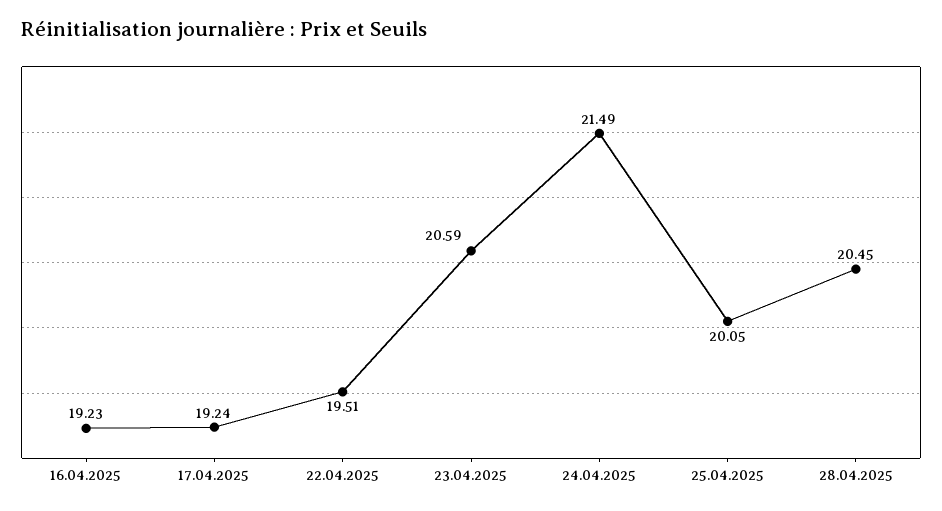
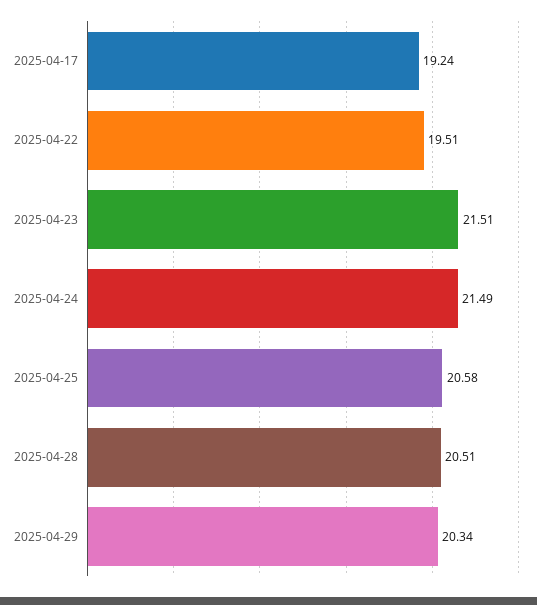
16.04.2025: 19.23 -> none
23.04.2025: 20.59 -> 21.51
25.04.2025: 20.05 -> 20.58
28.04.2025: 20.45 -> 20.51
2025-04-29: none -> 20.34

